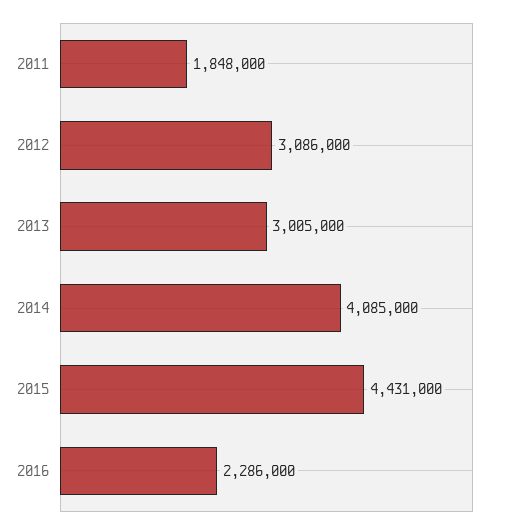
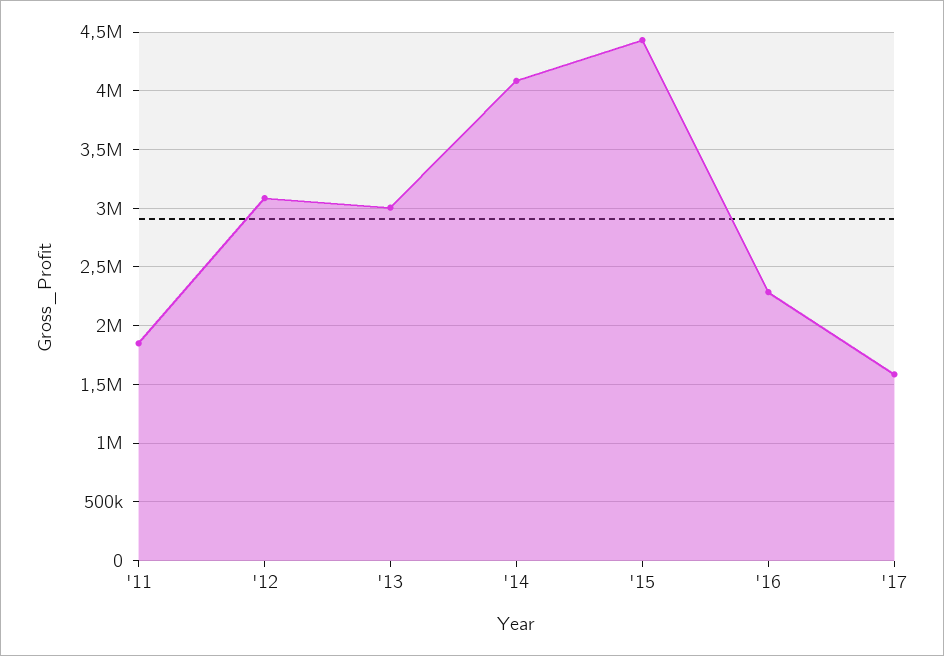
'17: none -> 1600000

